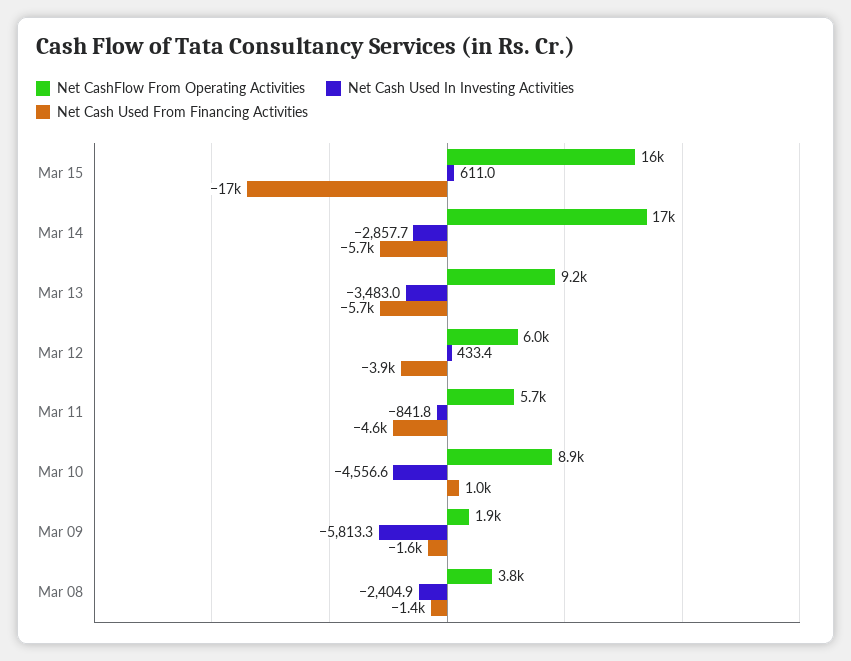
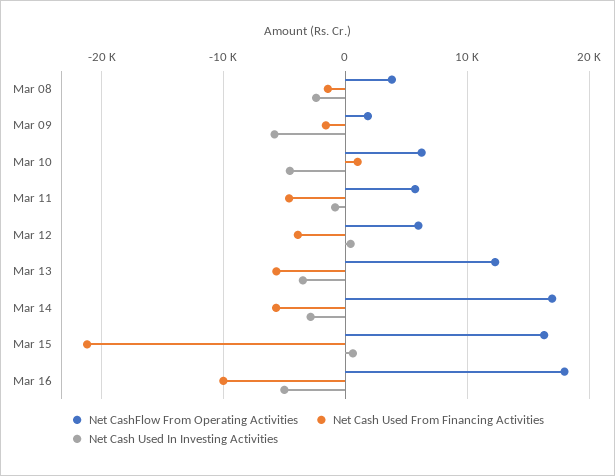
Net Cash Used From Financing Activities, Mar 15: -17000 -> -21000
Net CashFlow From Operating Activities, Mar 13: 9200 -> 12000
Net CashFlow From Operating Activities, Mar 10: 8900 -> 6000
Net CashFlow From Operating Activities, Mar 16: none -> 18000
Net Cash Used From Financing Activities, Mar 16: none -> -10000
Net Cash Used In Investing Activities, Mar 16: none -> -5000

